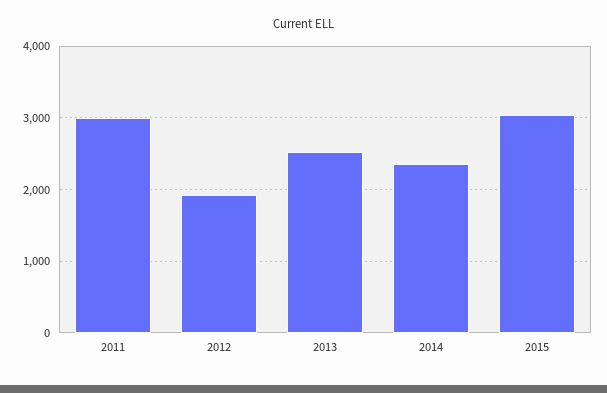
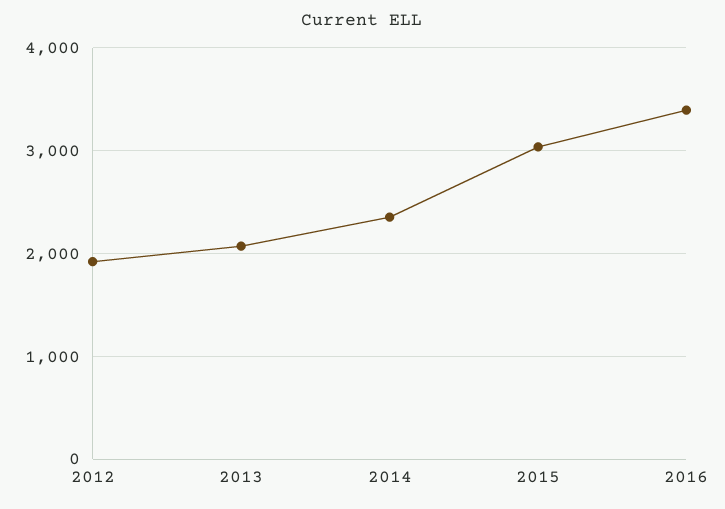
2011: 3000 -> none
2013: 2500 -> 2100
2016: none -> 3400

